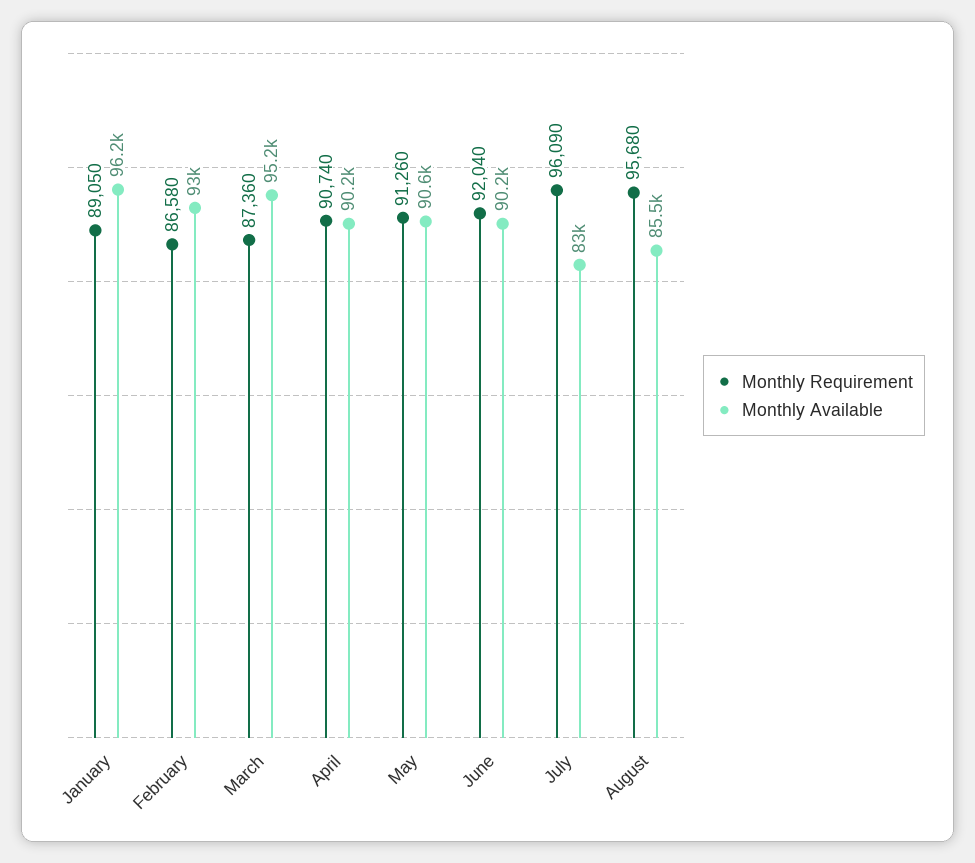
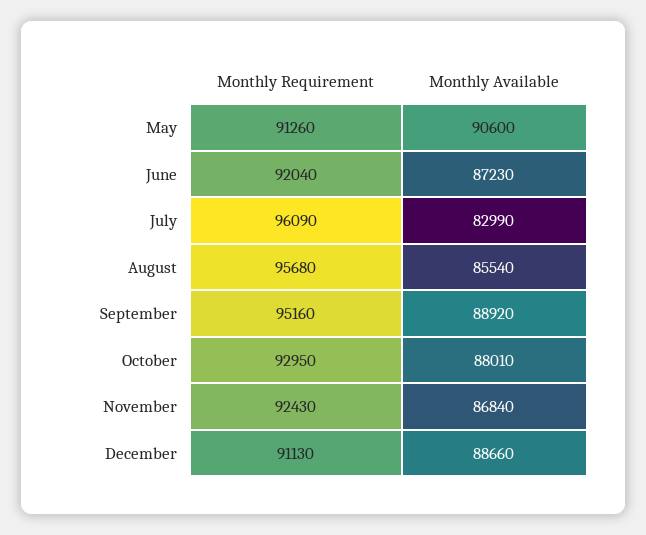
Monthly Requirement, January: 89050 -> none
Monthly Available, January: 96200 -> none
Monthly Requirement, February: 86580 -> none
Monthly Available, February: 93000 -> none
Monthly Requirement, March: 87360 -> none
Monthly Available, March: 95200 -> none
Monthly Requirement, April: 90740 -> none
Monthly Available, April: 90200 -> none
Monthly Available, June: 90200 -> 87230
Monthly Requirement, September: none -> 95160
Monthly Available, September: none -> 88920
Monthly Requirement, October: none -> 92950
Monthly Available, October: none -> 88010
Monthly Requirement, November: none -> 92430
Monthly Available, November: none -> 86840
Monthly Requirement, December: none -> 91130
Monthly Available, December: none -> 88660

